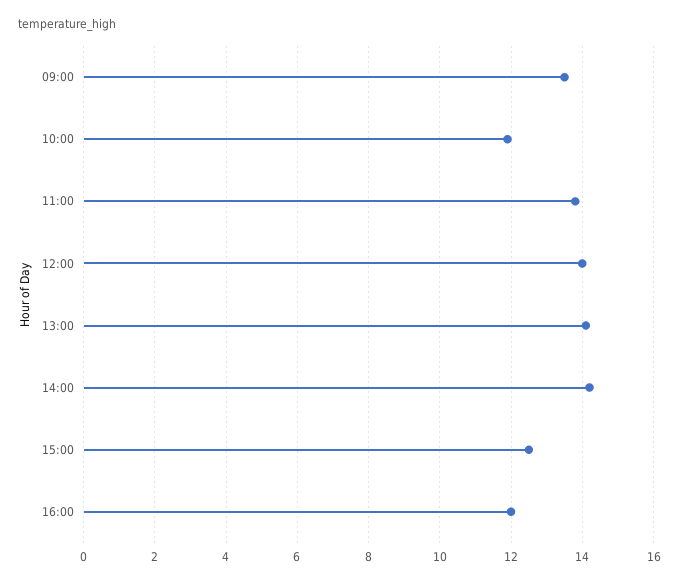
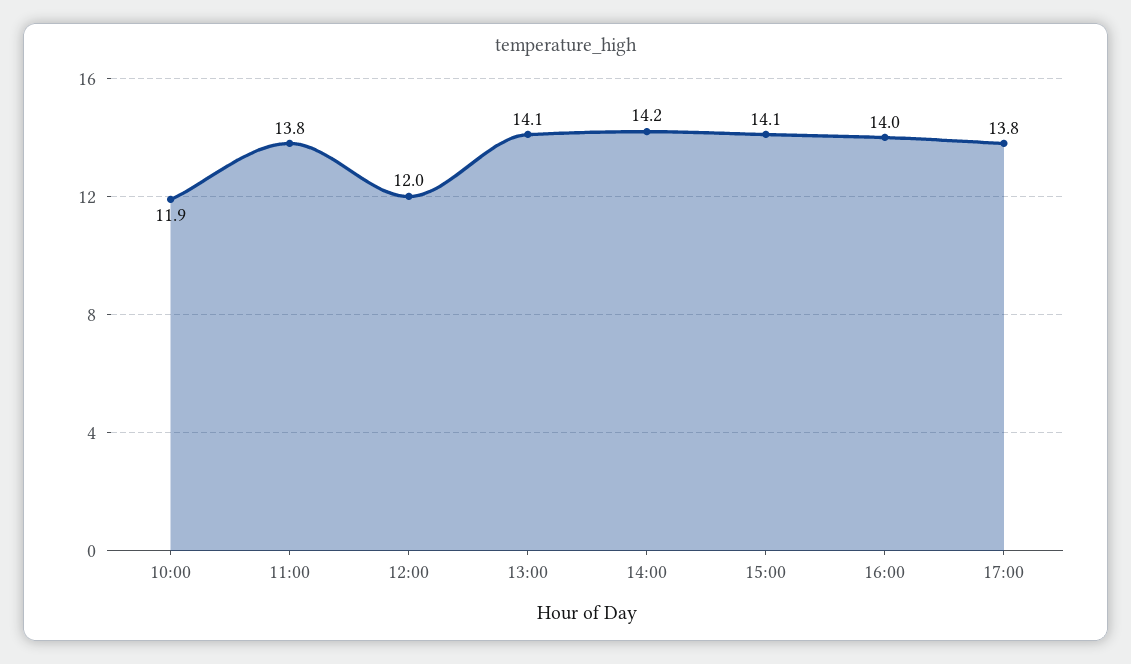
09:00: 13.5 -> none
12:00: 14 -> 12
15:00: 12.5 -> 14.1
16:00: 12 -> 14
17:00: none -> 13.8

